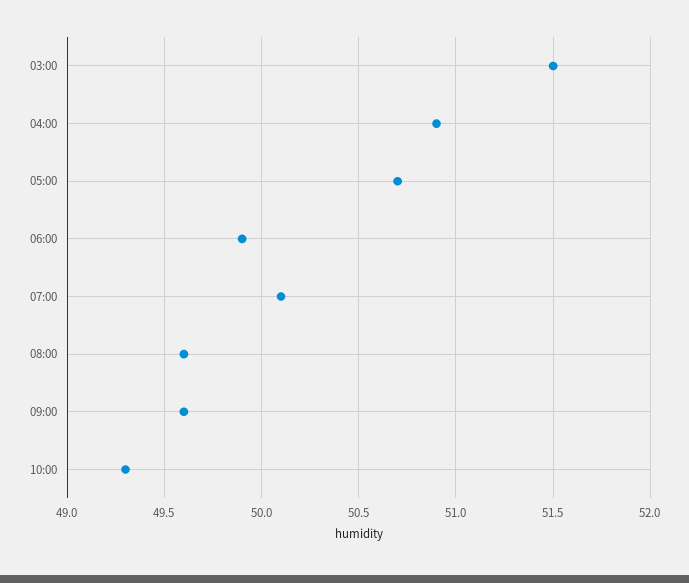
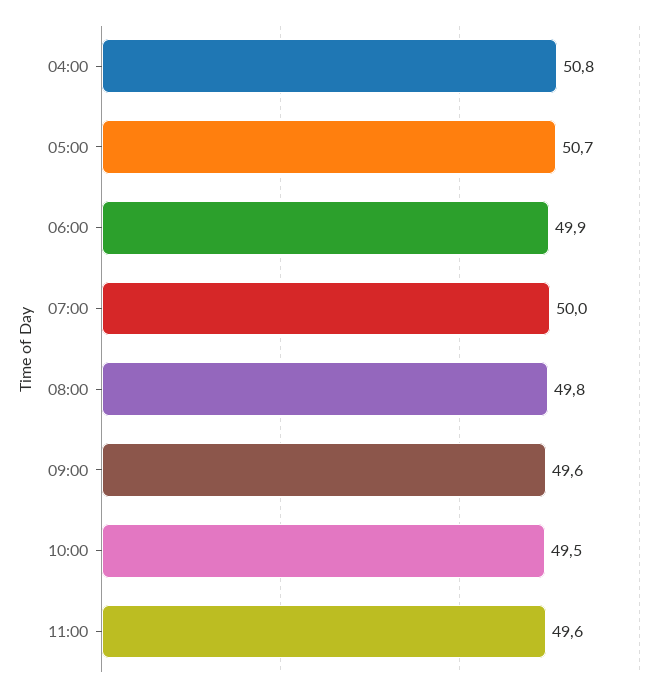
03:00: 51.5 -> none
04:00: 50.9 -> 50.8
07:00: 50.1 -> 50
08:00: 49.6 -> 49.8
10:00: 49.3 -> 49.5
11:00: none -> 49.6

